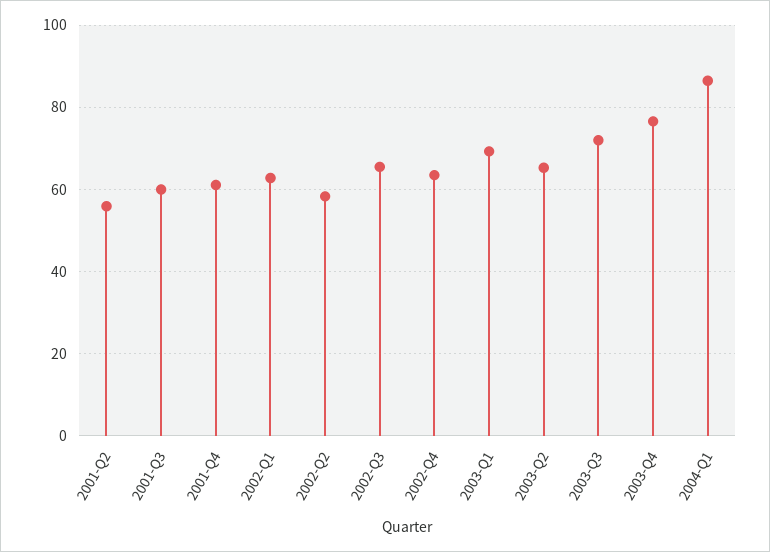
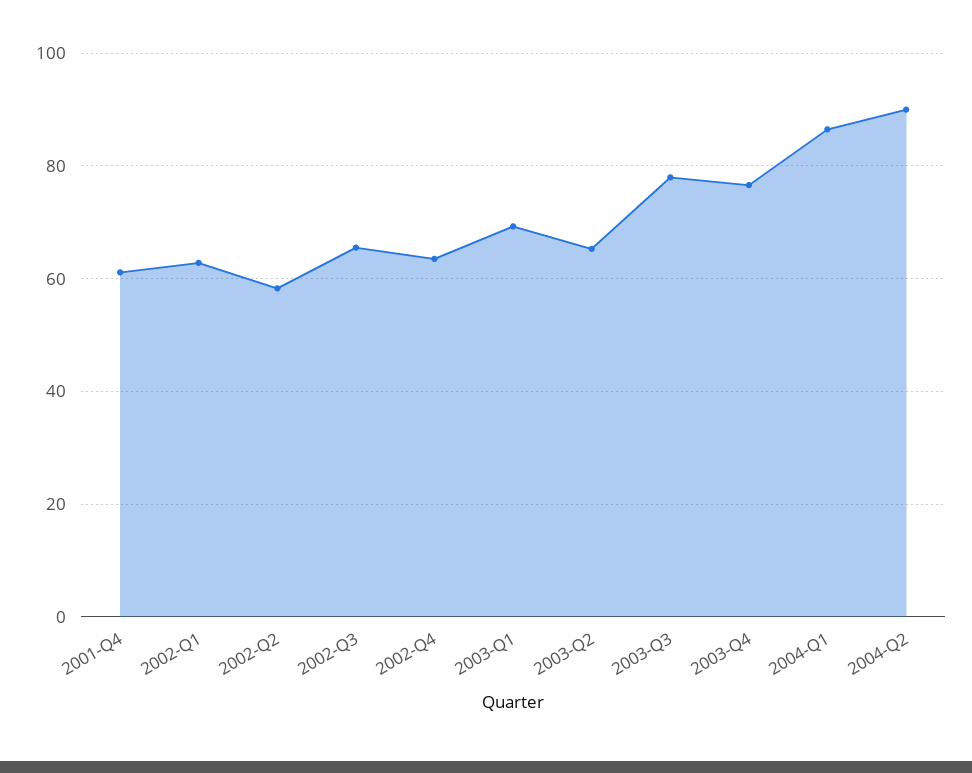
2001-Q2: 56 -> none
2001-Q3: 60 -> none
2003-Q3: 72 -> 78
2004-Q2: none -> 90

